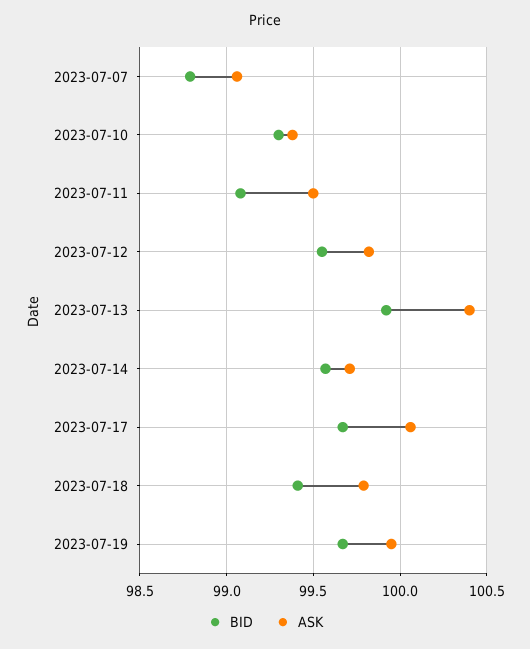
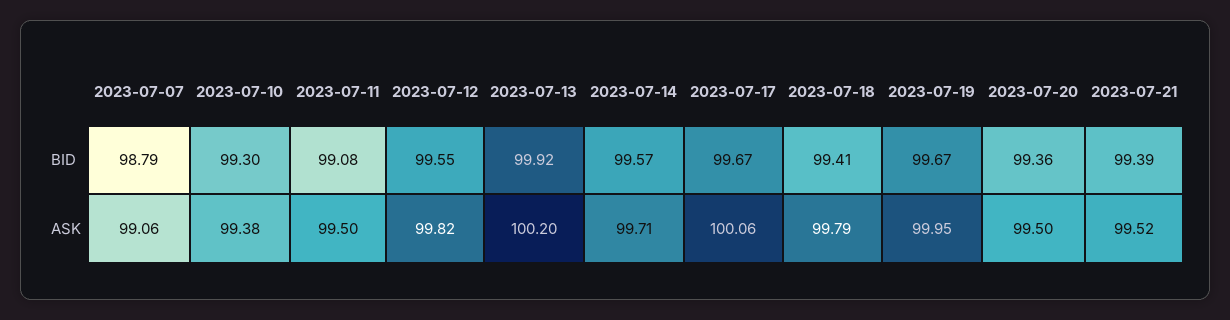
ASK, 2023-07-13: 100.4 -> 100.2
BID, 2023-07-20: none -> 99.36
BID, 2023-07-21: none -> 99.39
ASK, 2023-07-20: none -> 99.5
ASK, 2023-07-21: none -> 99.52

